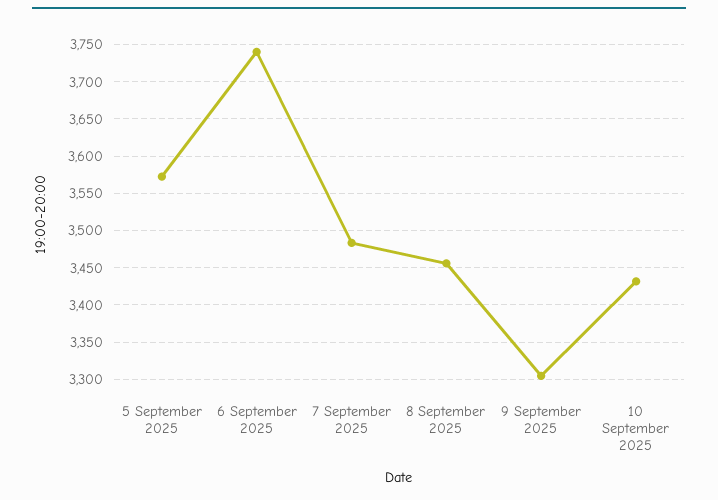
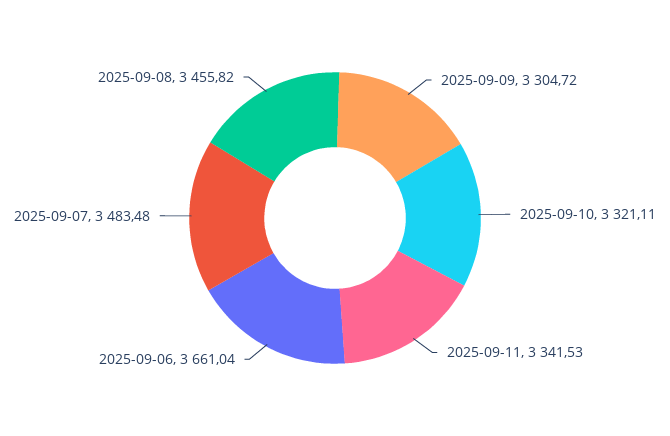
5 September 2025: 3570 -> none
6 September 2025: 3740 -> 3661.04
10 September 2025: 3430 -> 3321.11
2025-09-11: none -> 3341.53

